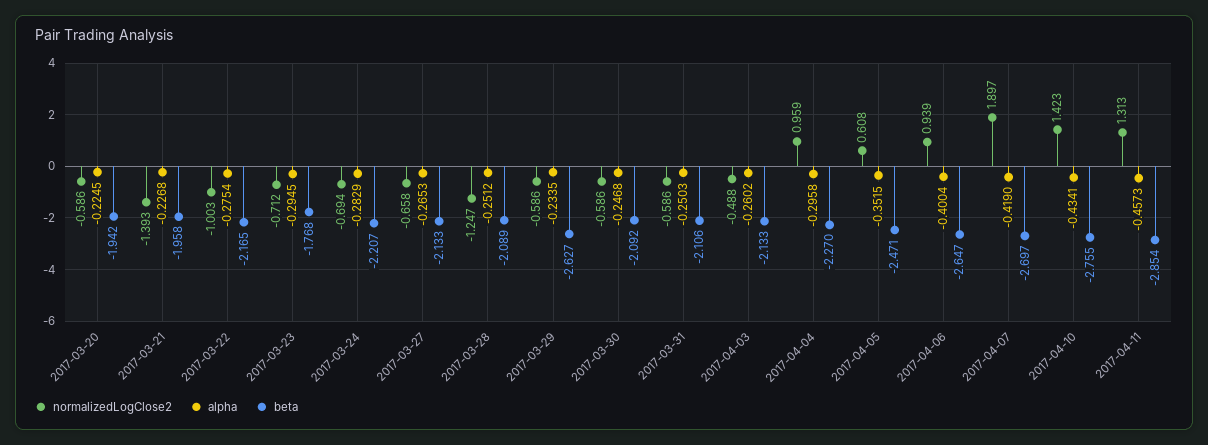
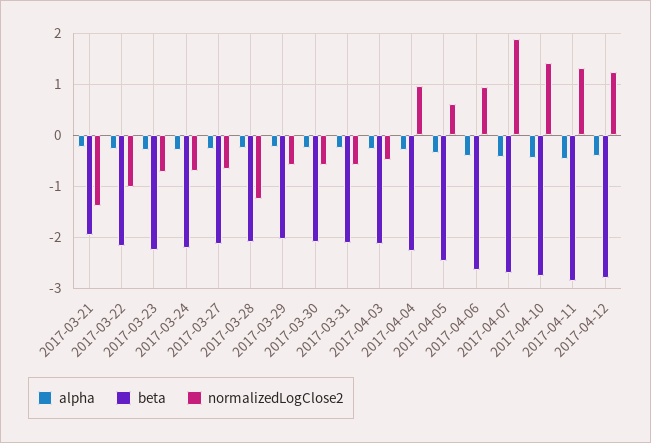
normalizedLogClose2, 2017-03-20: -0.586 -> none
alpha, 2017-03-20: -0.2245 -> none
beta, 2017-03-20: -1.942 -> none
beta, 2017-03-23: -1.768 -> -2.2
beta, 2017-03-29: -2.627 -> -2
alpha, 2017-04-12: none -> -0.4
beta, 2017-04-12: none -> -2.8
normalizedLogClose2, 2017-04-12: none -> 1.2

